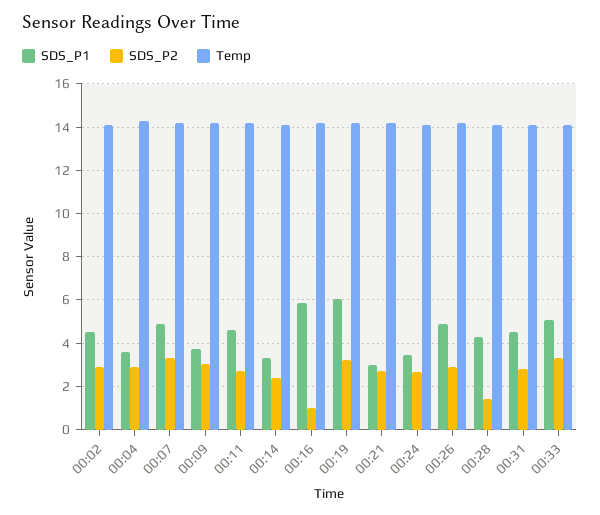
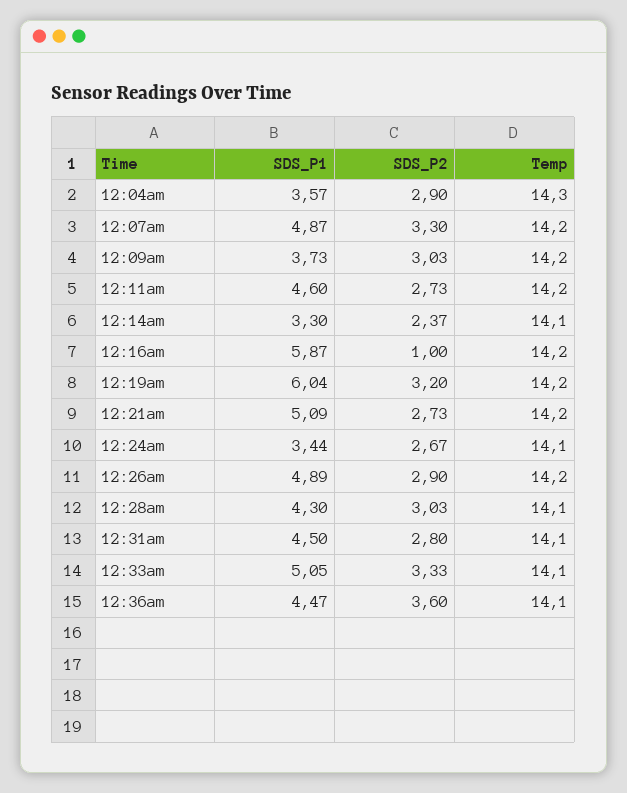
SDS_P1, 00:02: 4.5 -> none
SDS_P2, 00:02: 3 -> none
Temp, 00:02: 14 -> none
SDS_P1, 00:21: 3 -> 5.09
SDS_P2, 00:28: 1.5 -> 3.03
SDS_P1, 12:36am: none -> 4.47
SDS_P2, 12:36am: none -> 3.6
Temp, 12:36am: none -> 14.1

